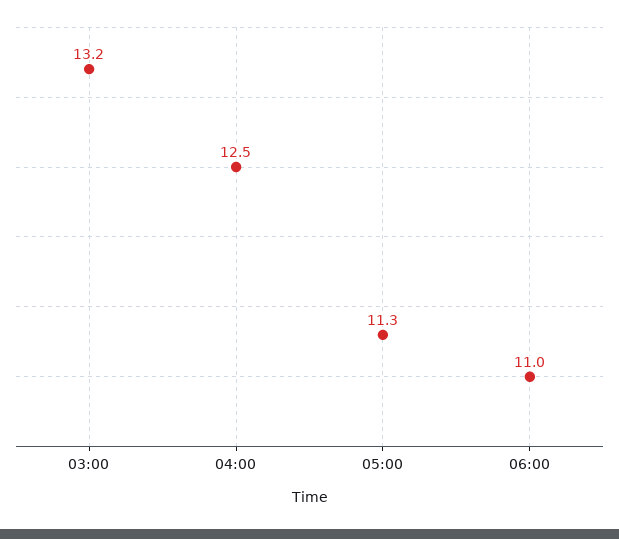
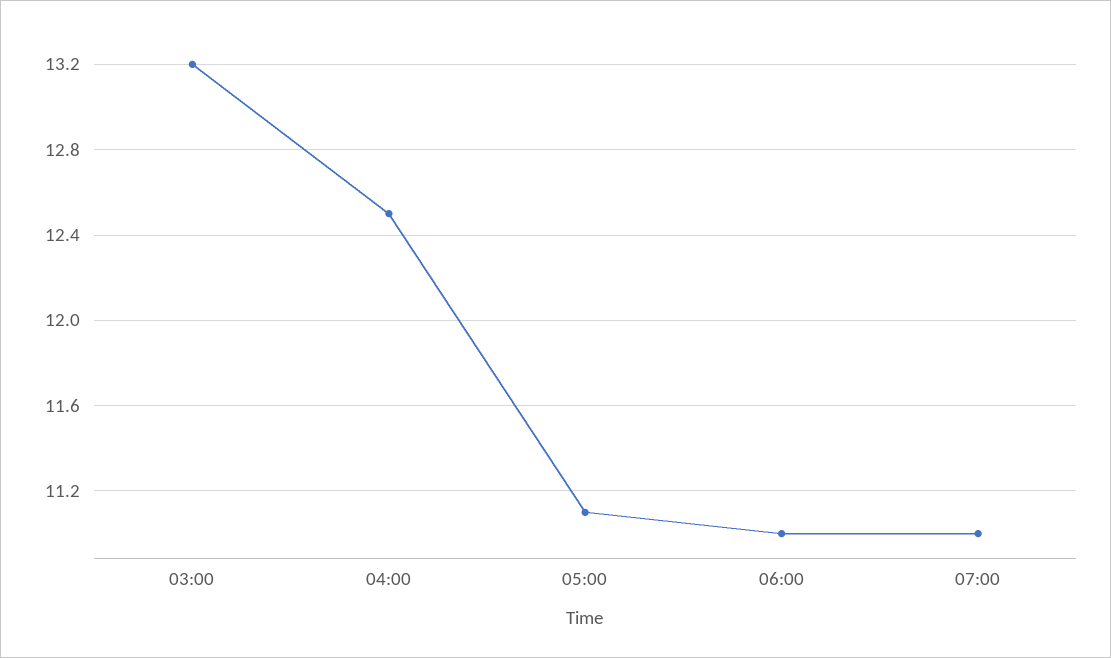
05:00: 11.3 -> 11.1
07:00: none -> 11

